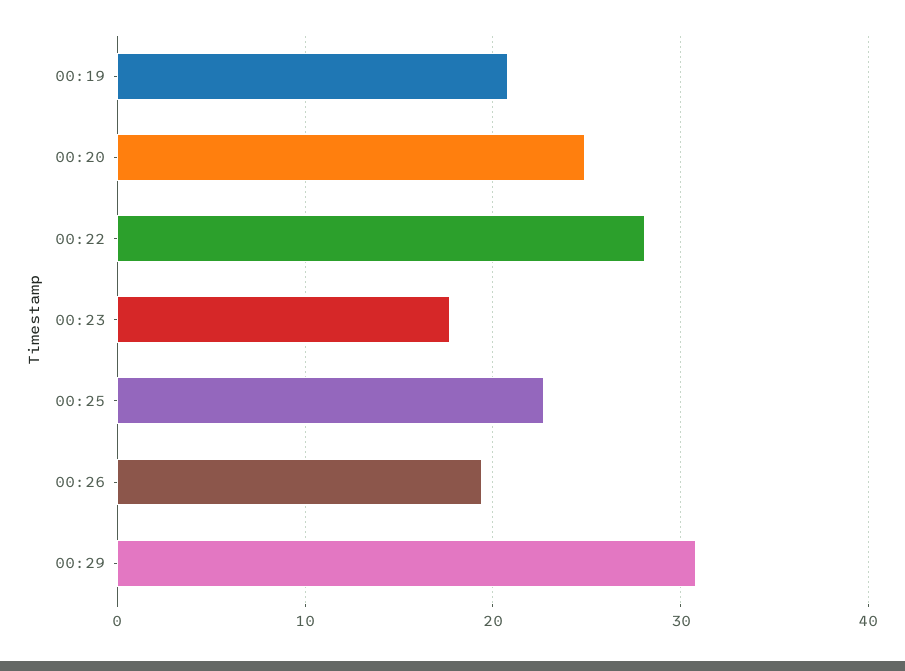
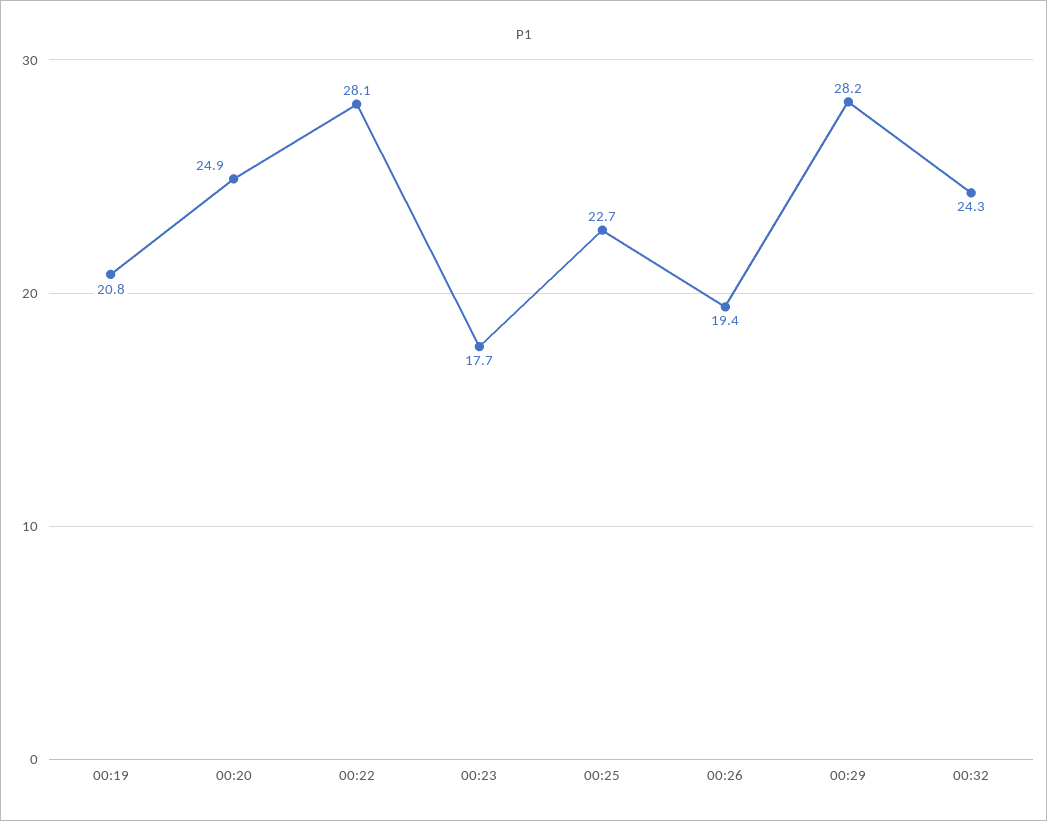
00:29: 31 -> 28.2
00:32: none -> 24.3

